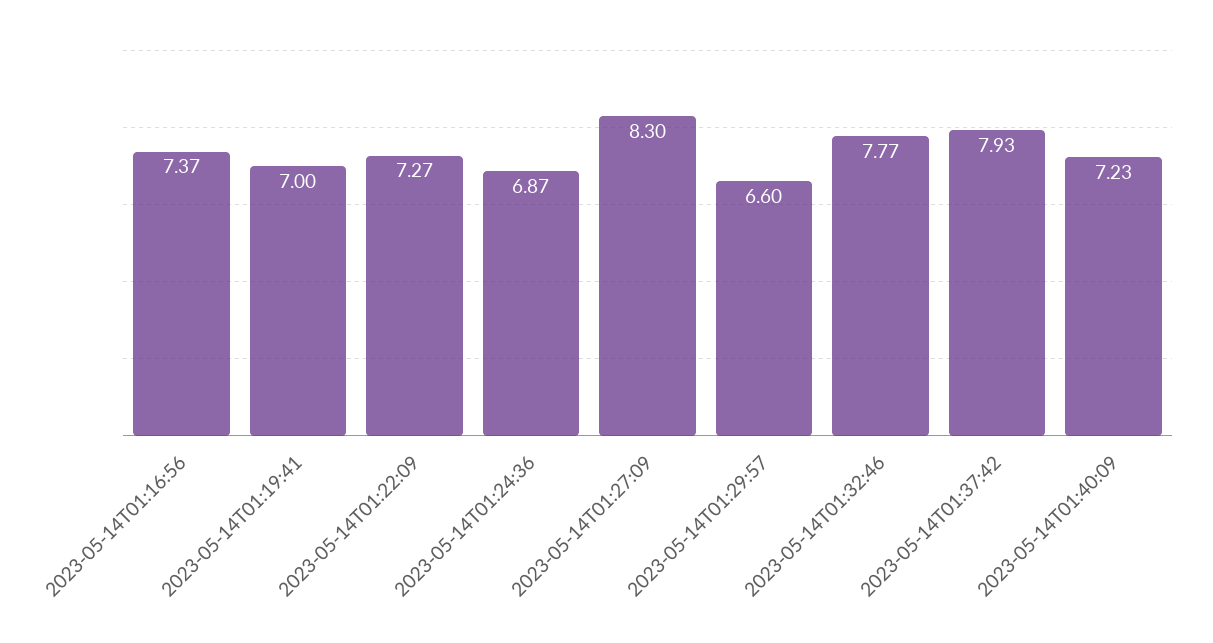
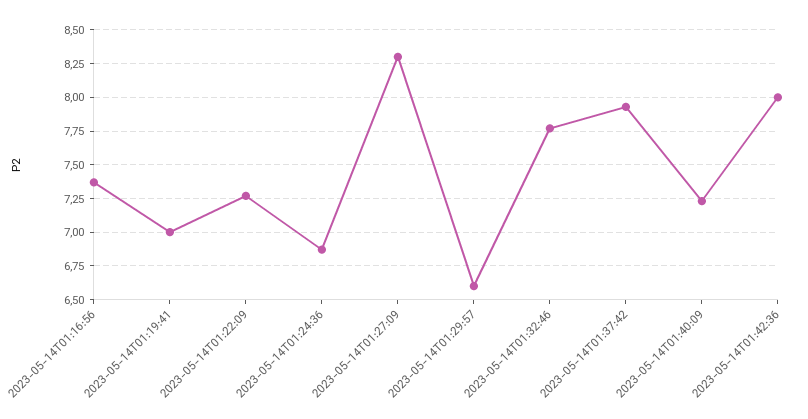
2023-05-14T01:42:36: none -> 8

